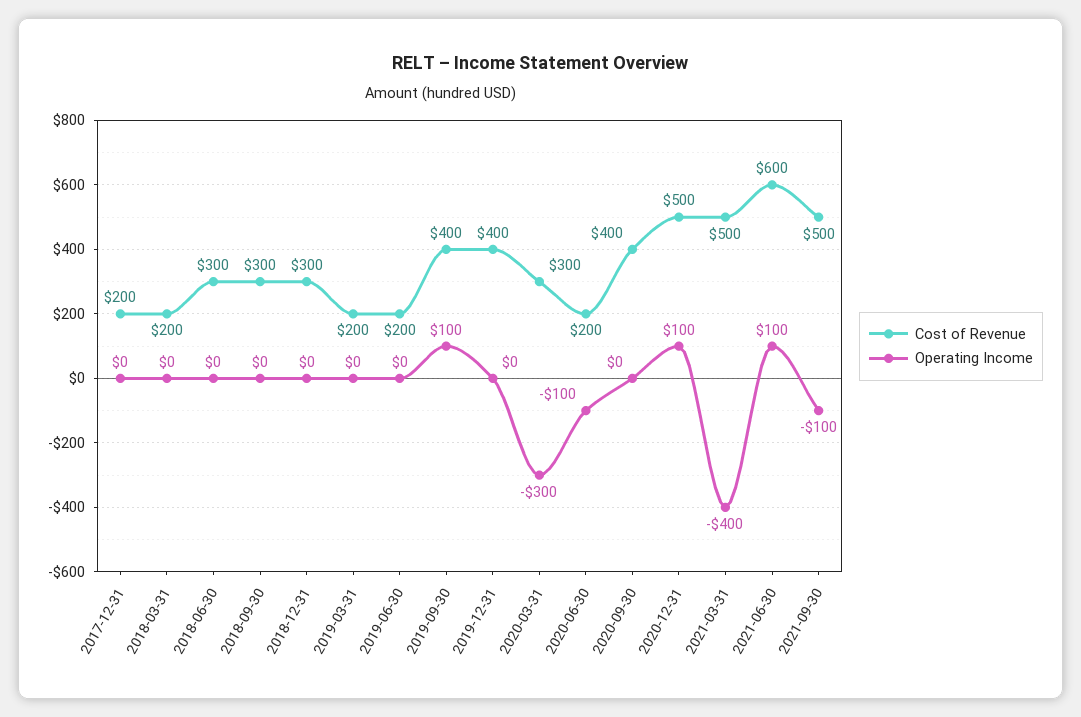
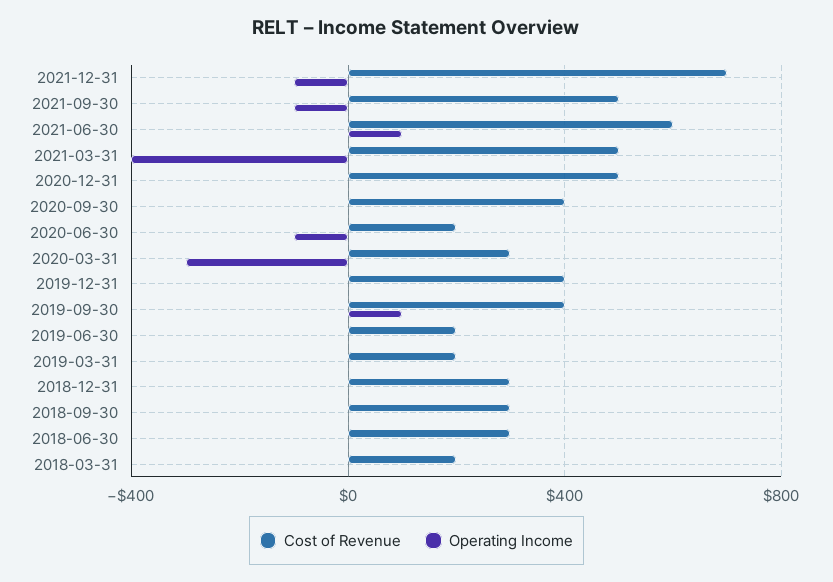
Cost of Revenue, 2017-12-31: 200 -> none
Operating Income, 2017-12-31: 0 -> none
Operating Income, 2020-12-31: 100 -> 0
Cost of Revenue, 2021-12-31: none -> 700
Operating Income, 2021-12-31: none -> -100

